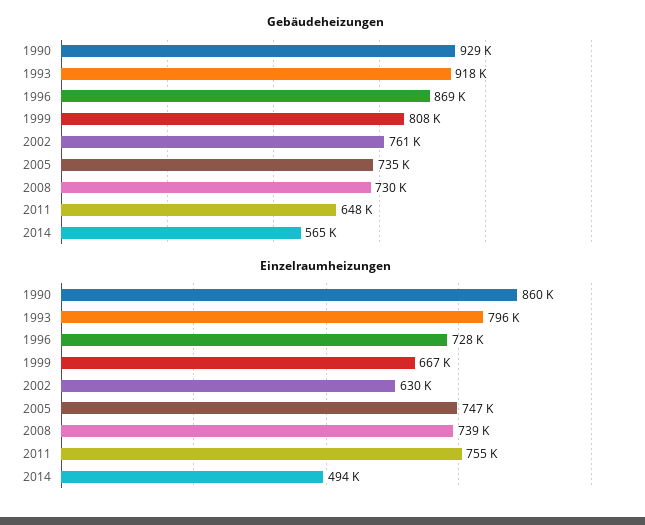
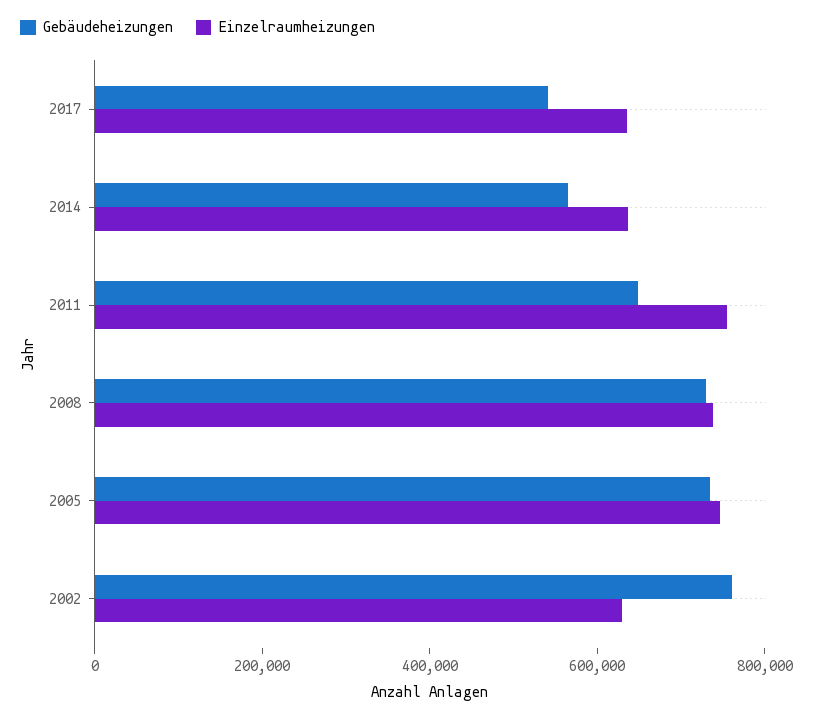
Gebäudeheizungen, 1990: 929000 -> none
Gebäudeheizungen, 1993: 918000 -> none
Gebäudeheizungen, 1996: 869000 -> none
Gebäudeheizungen, 1999: 808000 -> none
Einzelraumheizungen, 1990: 860000 -> none
Einzelraumheizungen, 1993: 796000 -> none
Einzelraumheizungen, 1996: 728000 -> none
Einzelraumheizungen, 1999: 667000 -> none
Einzelraumheizungen, 2014: 494000 -> 650000
Gebäudeheizungen, 2017: none -> 550000
Einzelraumheizungen, 2017: none -> 650000

